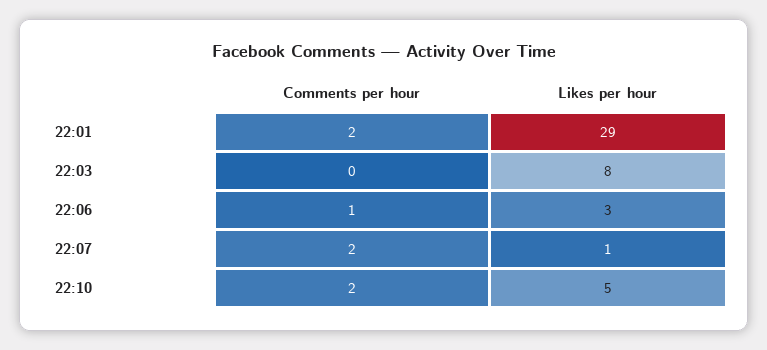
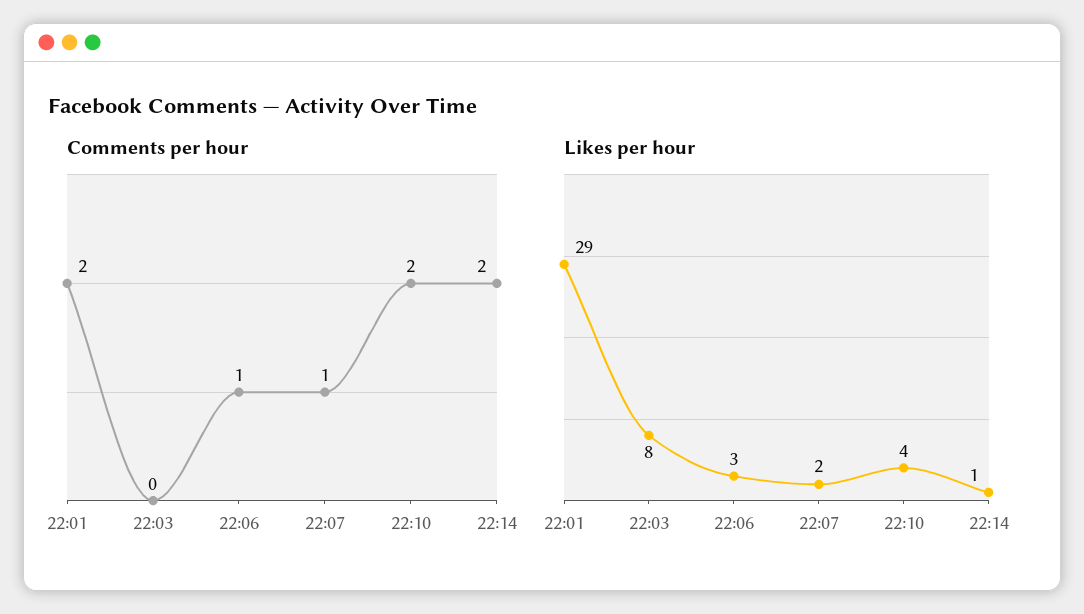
Comments per hour, 22:07: 2 -> 1
Likes per hour, 22:07: 1 -> 2
Likes per hour, 22:10: 5 -> 4
Comments per hour, 22:14: none -> 2
Likes per hour, 22:14: none -> 1

